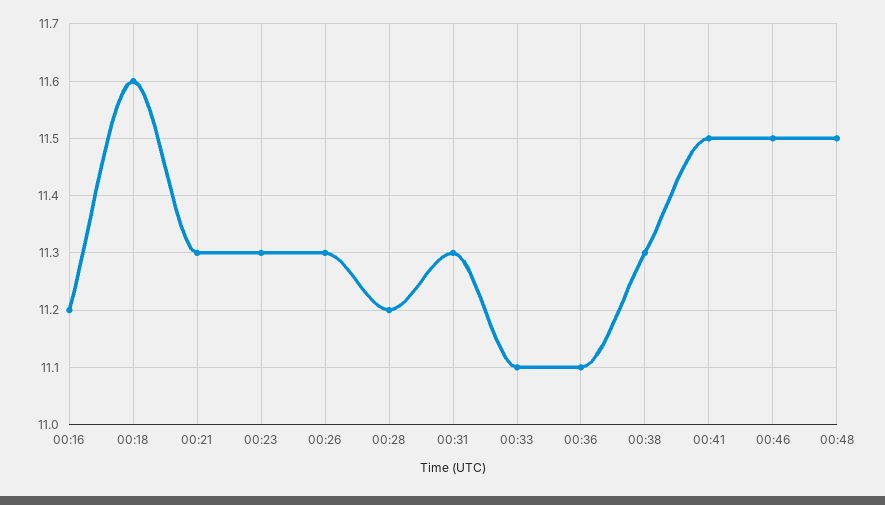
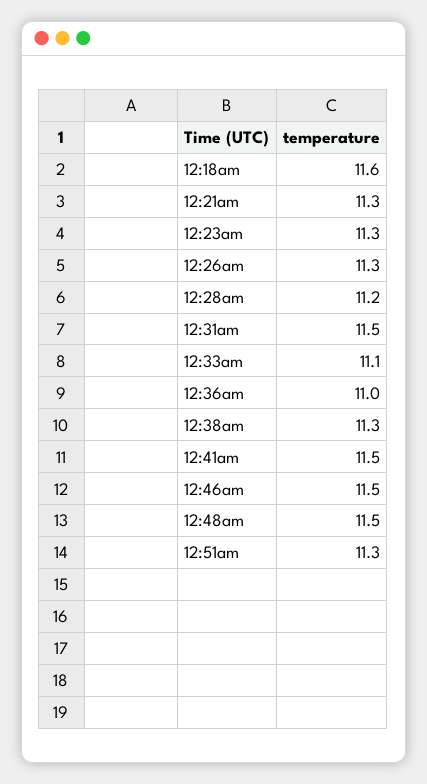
00:16: 11.2 -> none
00:31: 11.3 -> 11.5
00:36: 11.1 -> 11
12:51am: none -> 11.3

